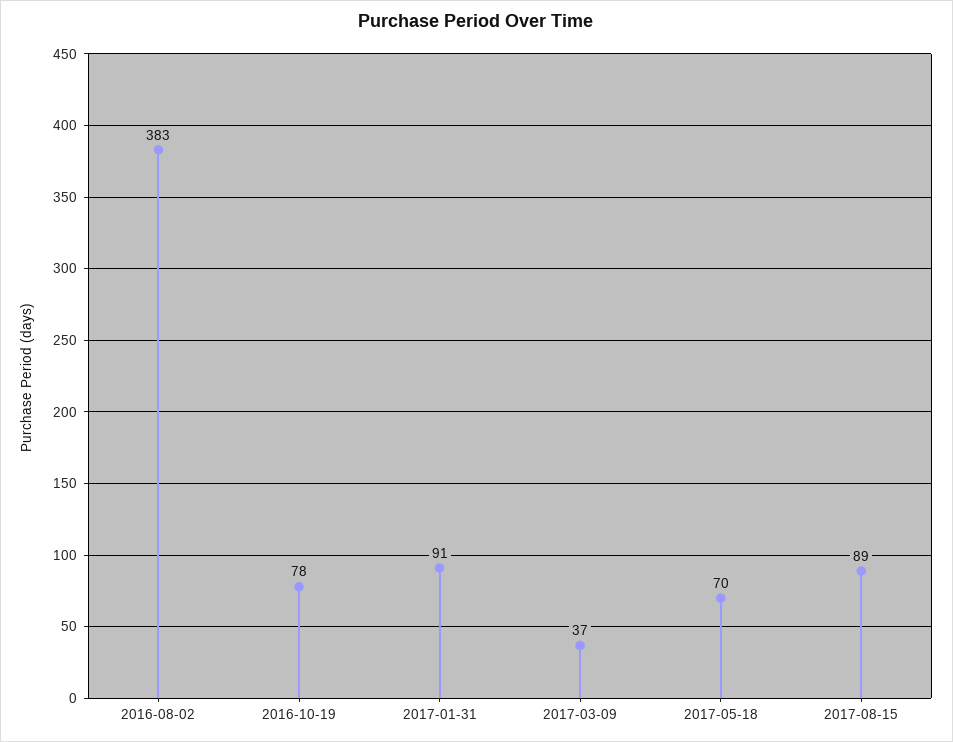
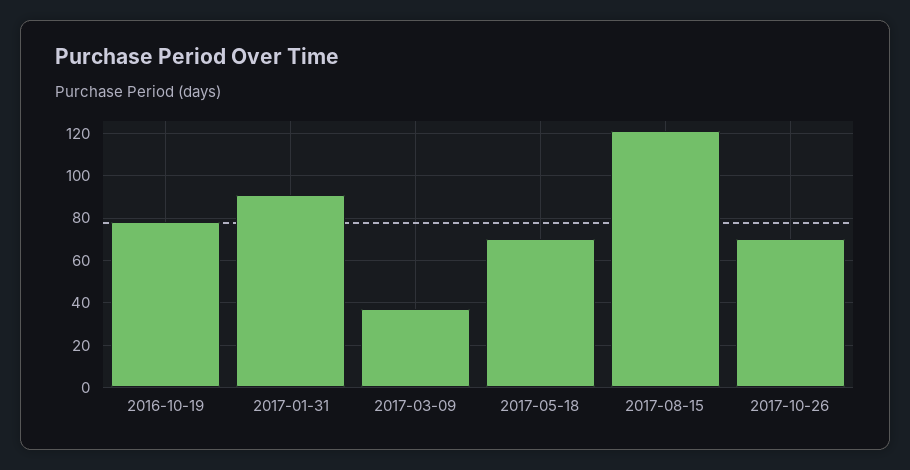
2016-08-02: 383 -> none
2017-08-15: 89 -> 120
2017-10-26: none -> 70

